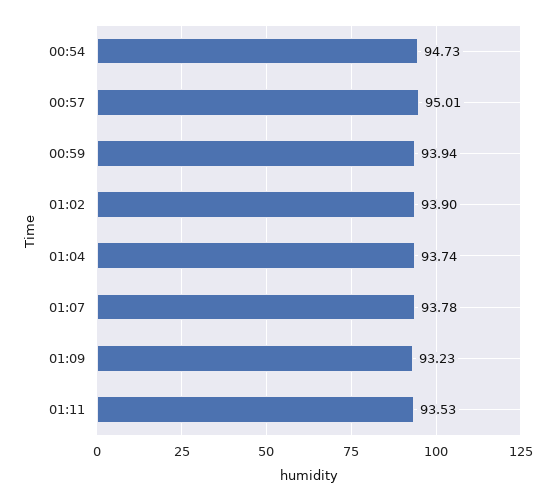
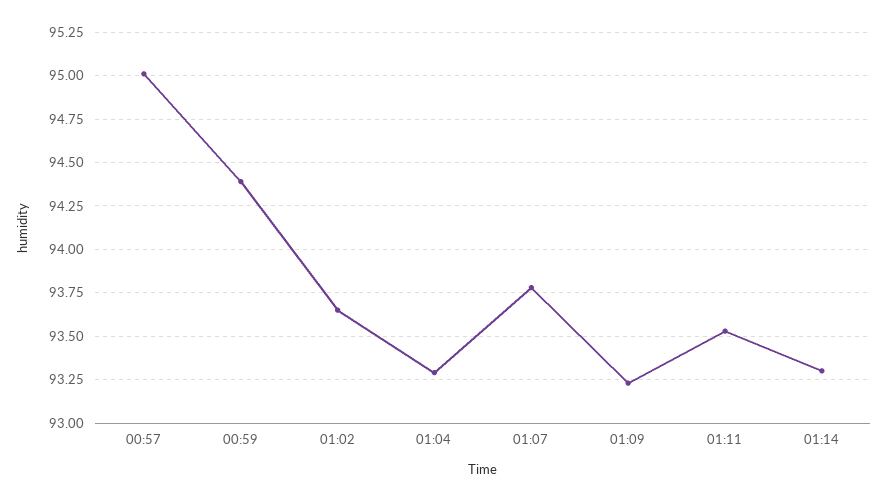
00:54: 94.73 -> none
00:59: 93.94 -> 94.4
01:02: 93.9 -> 93.65
01:04: 93.74 -> 93.3
01:14: none -> 93.3

